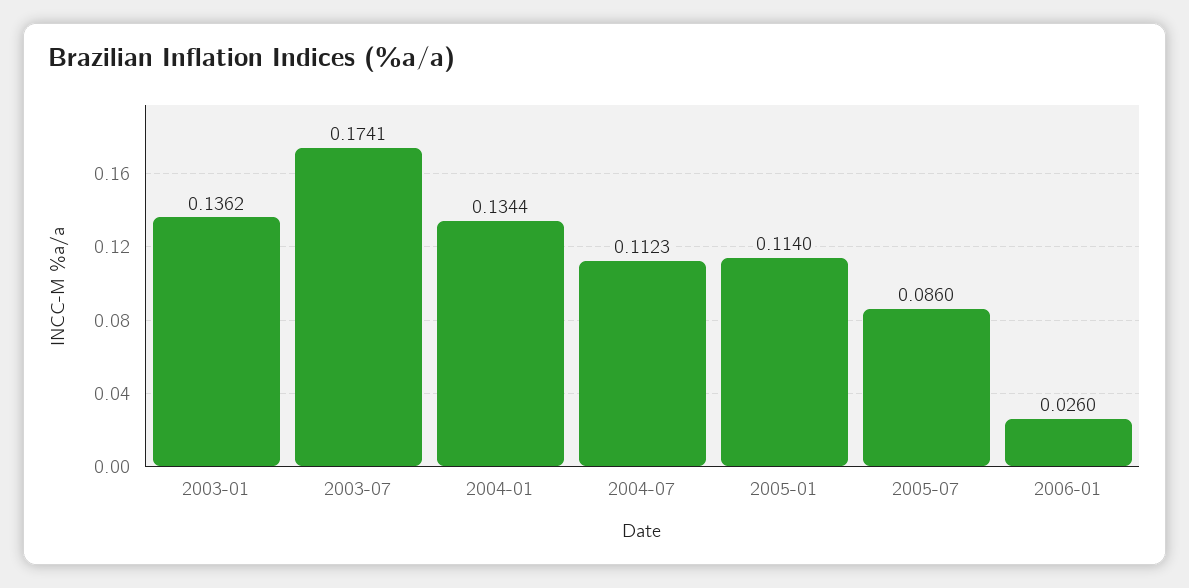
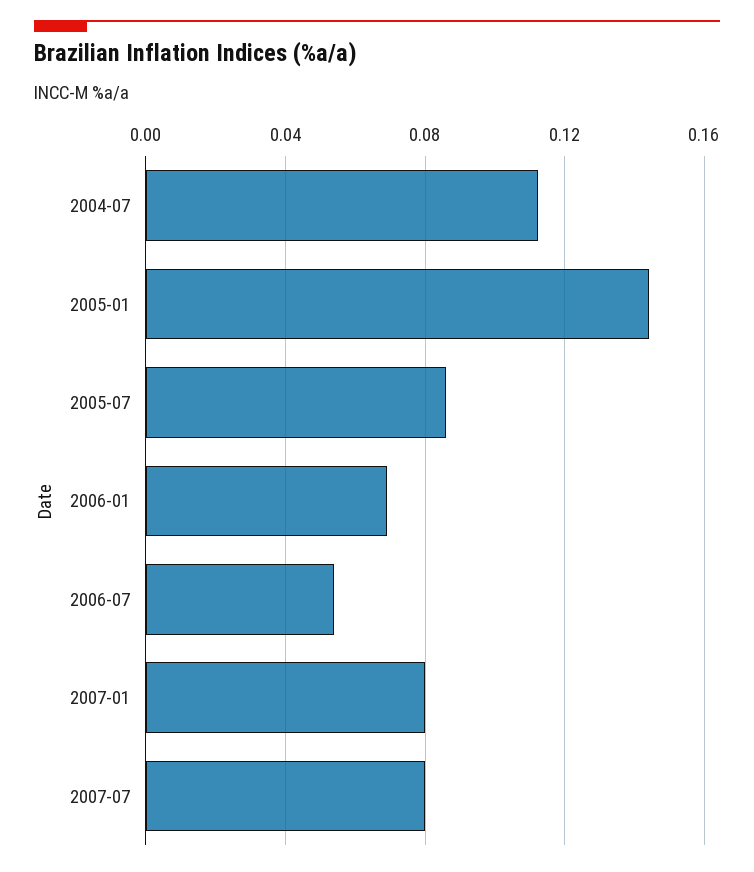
2003-01: 0.1362 -> none
2003-07: 0.1741 -> none
2004-01: 0.1344 -> none
2005-01: 0.114 -> 0.145
2006-01: 0.026 -> 0.07
2006-07: none -> 0.055
2007-01: none -> 0.08
2007-07: none -> 0.08

